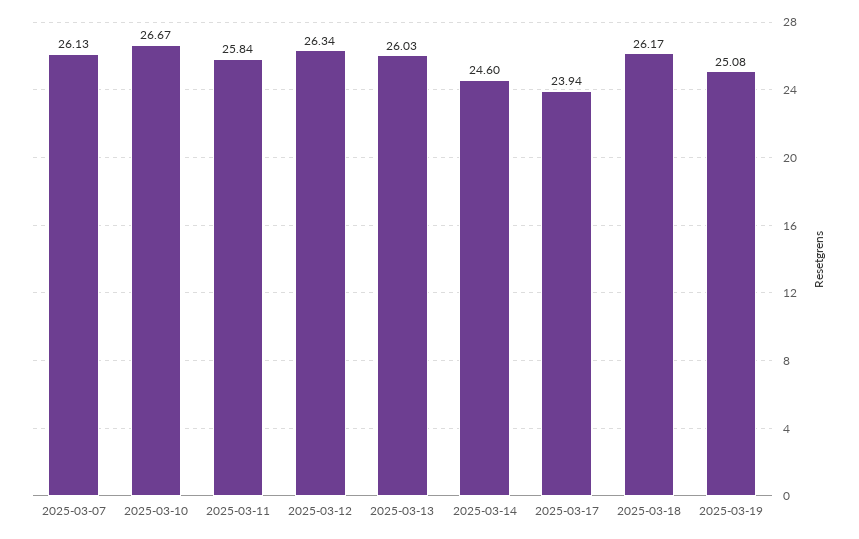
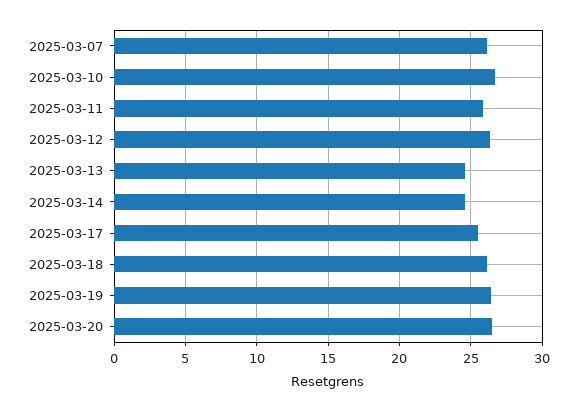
2025-03-13: 26.03 -> 24.5
2025-03-17: 23.94 -> 25.5
2025-03-19: 25.08 -> 26.5
2025-03-20: none -> 26.5

